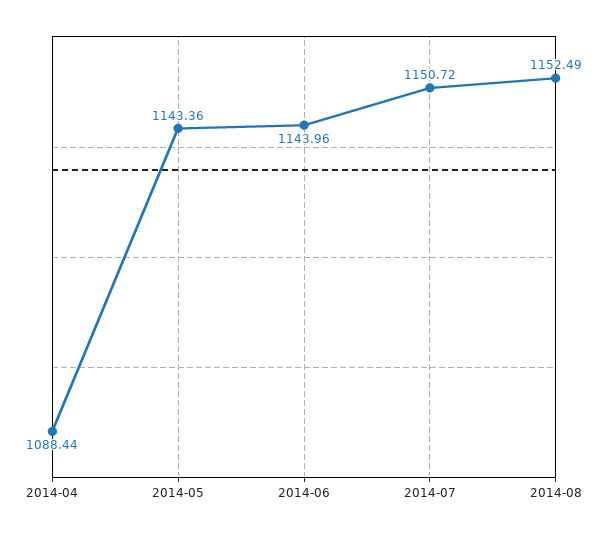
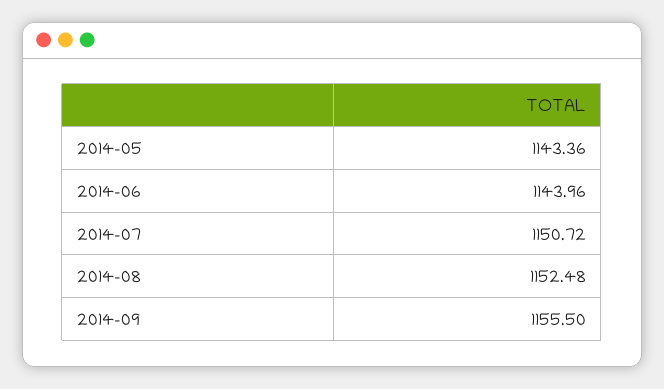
2014-04: 1088.44 -> none
2014-08: 1152.49 -> 1152.48
2014-09: none -> 1155.5

